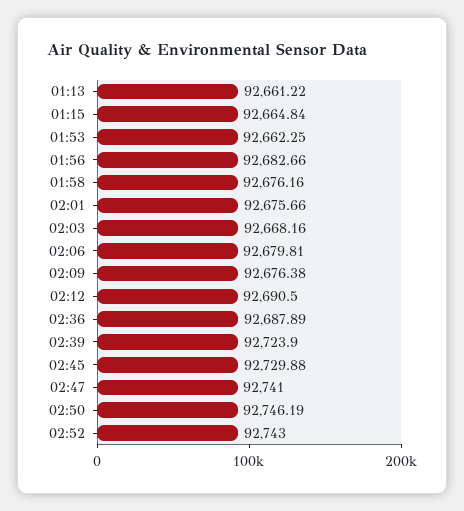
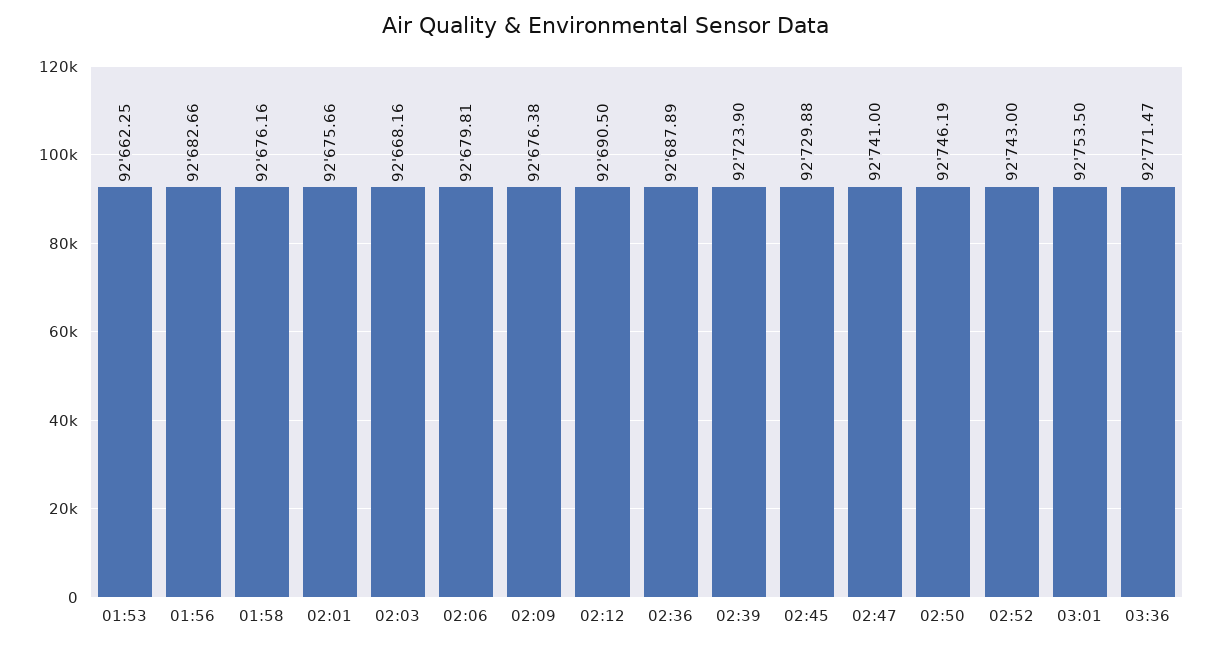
01:13: 92661.22 -> none
01:15: 92664.84 -> none
03:01: none -> 92753.5
03:36: none -> 92771.47

